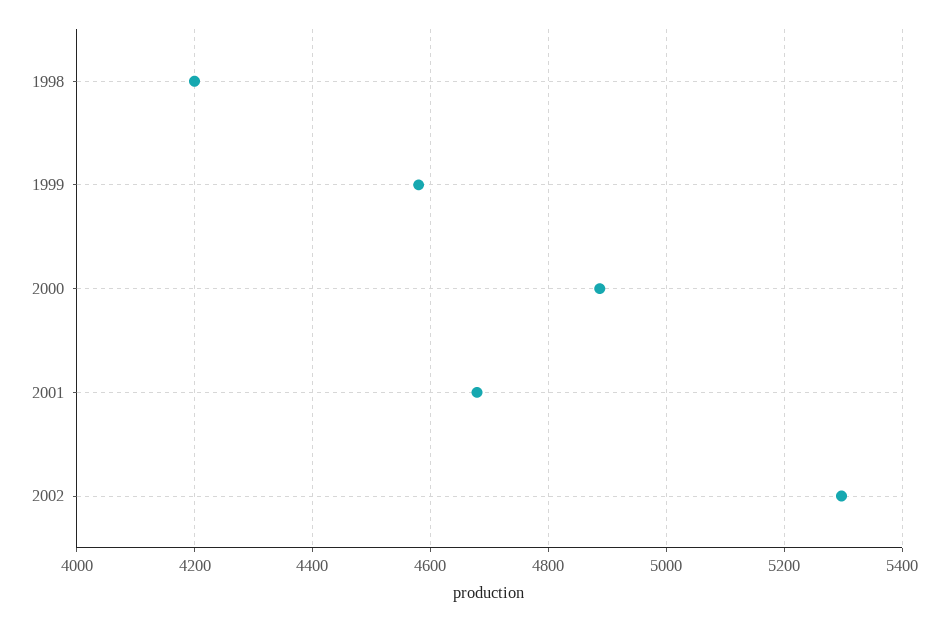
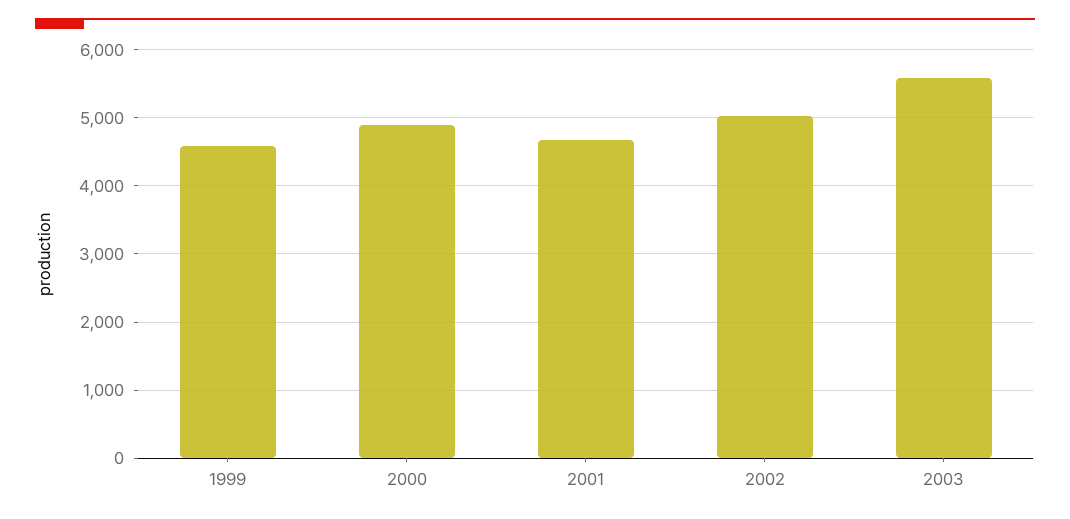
1998: 4200 -> none
2002: 5300 -> 5000
2003: none -> 5600

